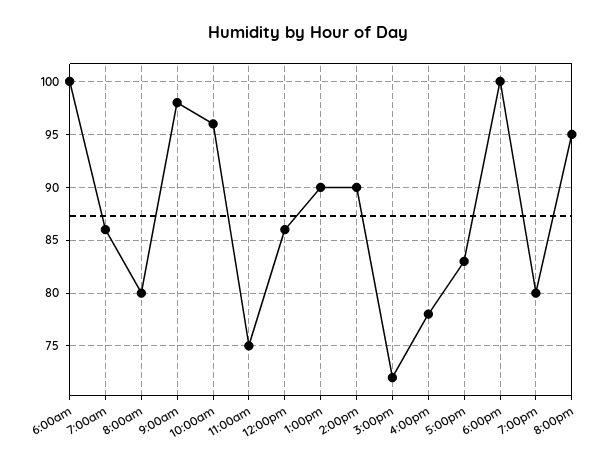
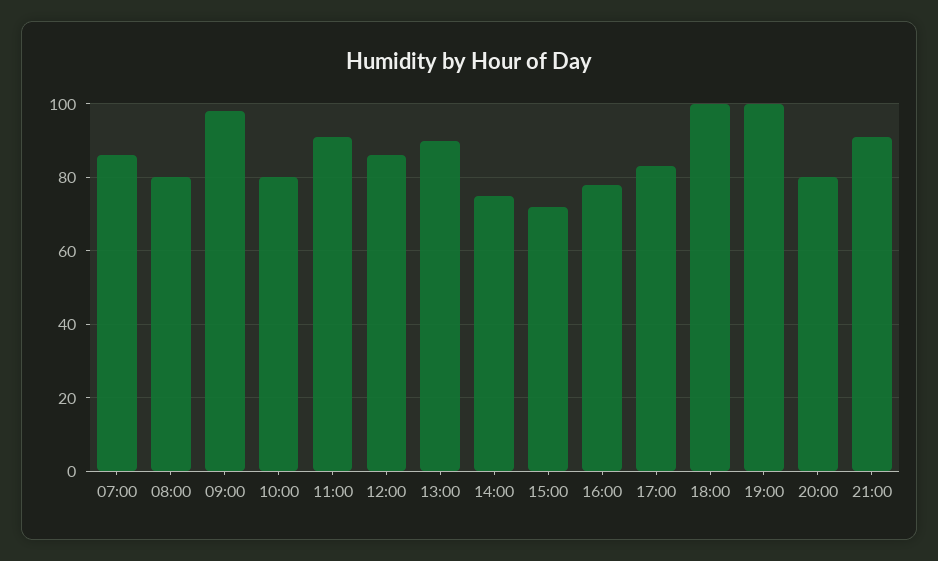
6:00am: 100 -> none
10:00am: 96 -> 80
11:00am: 75 -> 90
2:00pm: 90 -> 75
7:00pm: 80 -> 100
8:00pm: 95 -> 80
21:00: none -> 90

